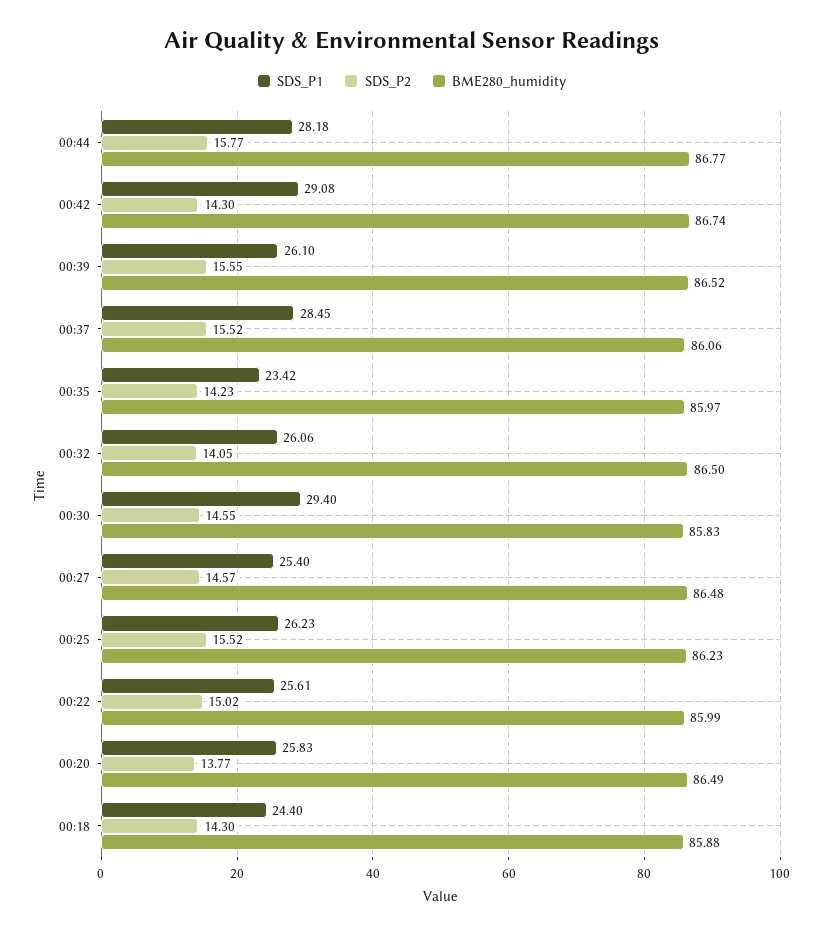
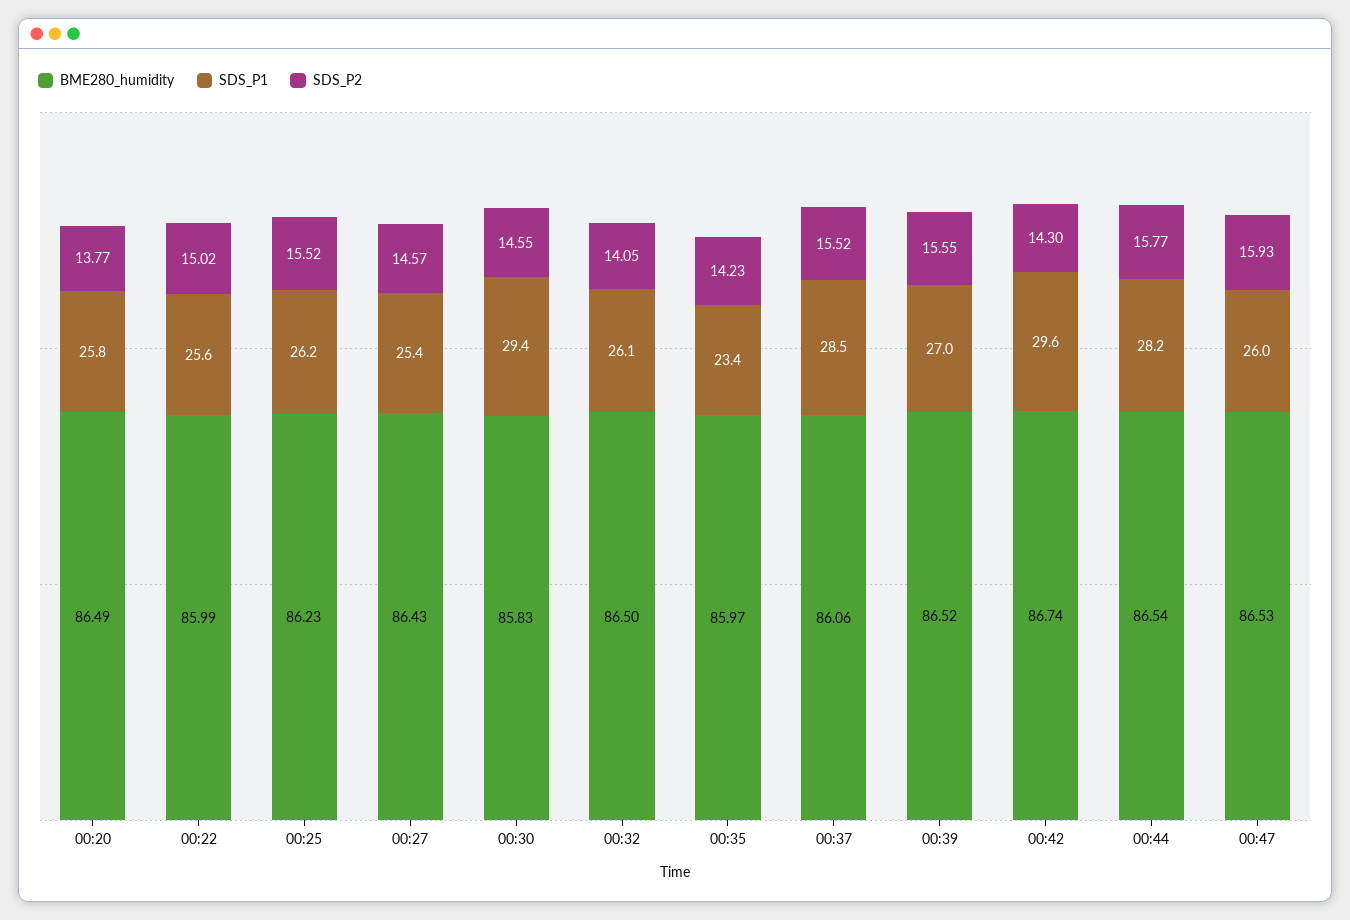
BME280_humidity, 00:44: 86.77 -> 86.54
SDS_P1, 00:42: 29.08 -> 29.6
SDS_P1, 00:39: 26.1 -> 27
BME280_humidity, 00:27: 86.48 -> 86.43
SDS_P1, 00:18: 24.4 -> none
SDS_P2, 00:18: 14.3 -> none
BME280_humidity, 00:18: 85.88 -> none
BME280_humidity, 00:47: none -> 86.53
SDS_P1, 00:47: none -> 26
SDS_P2, 00:47: none -> 15.93

